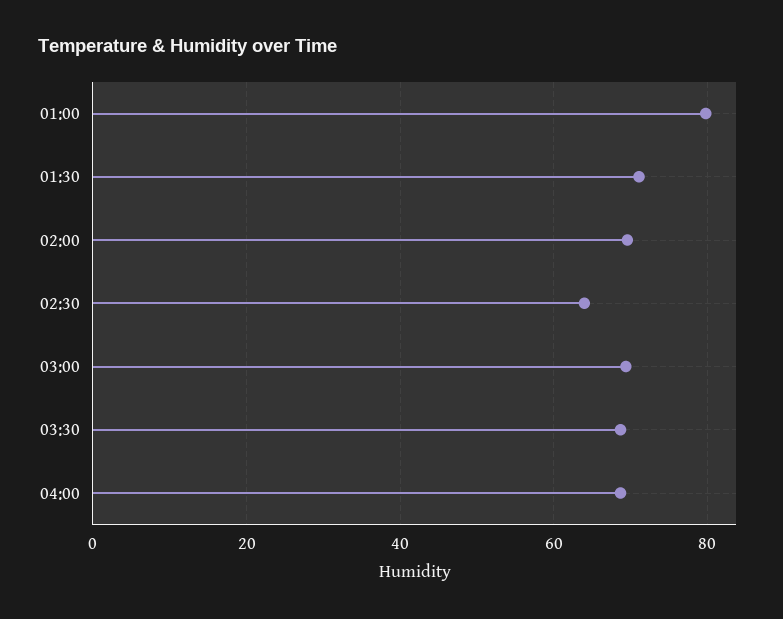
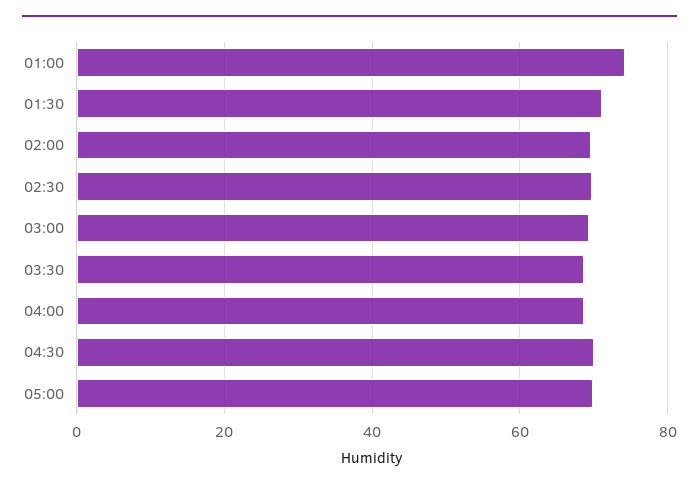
01:00: 80 -> 74
02:30: 64 -> 70
04:30: none -> 70
05:00: none -> 70

